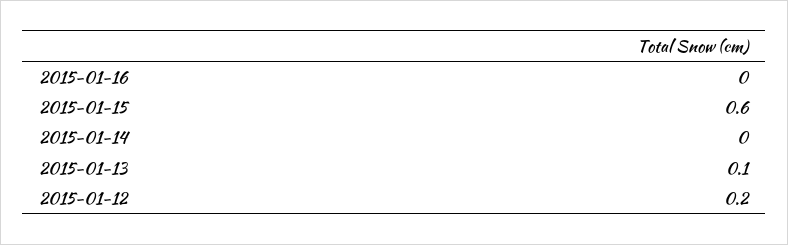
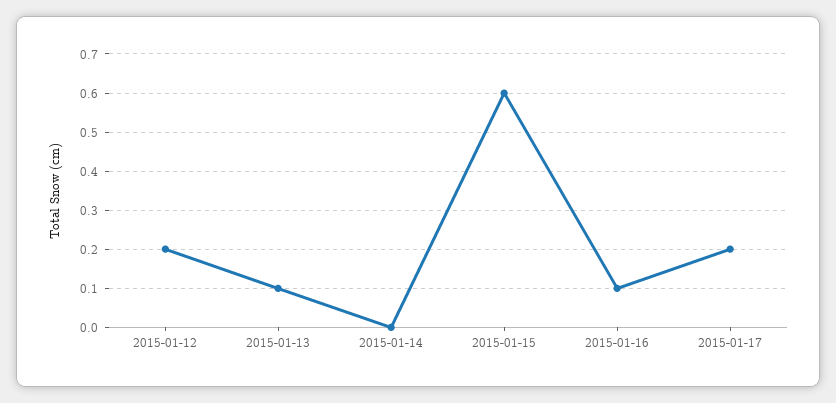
2015-01-16: 0 -> 0.1
2015-01-17: none -> 0.2

